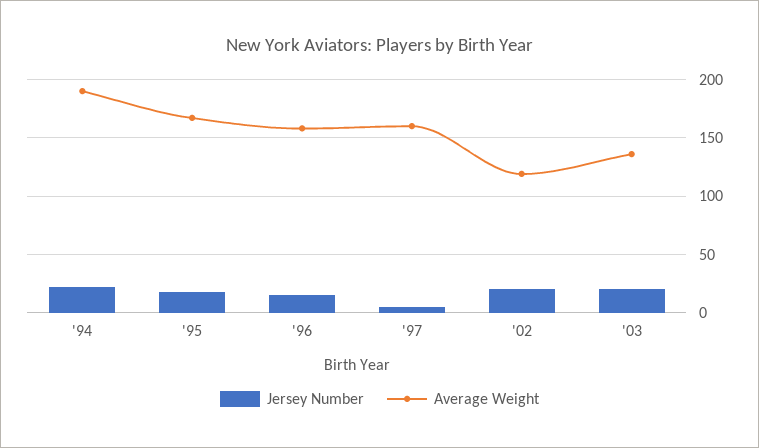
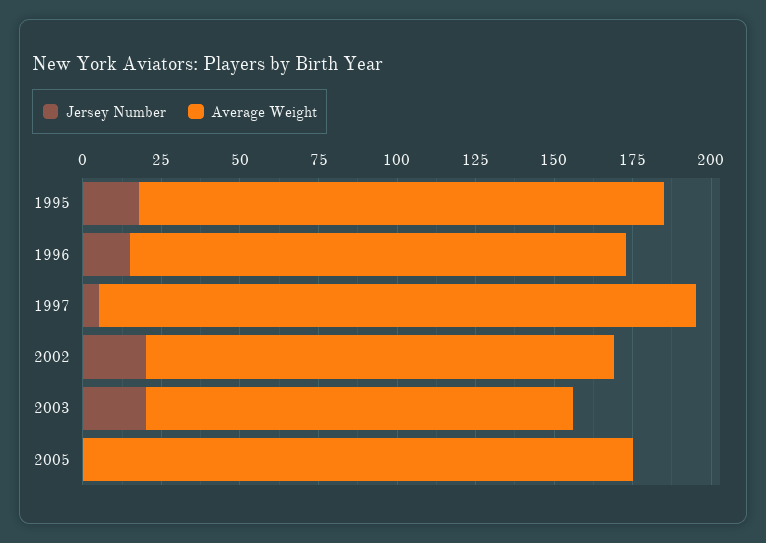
Jersey Number, '94: 20 -> none
Average Weight, '94: 190 -> none
Average Weight, '97: 160 -> 190
Average Weight, '02: 120 -> 150
Jersey Number, 2005: none -> 0
Average Weight, 2005: none -> 175

